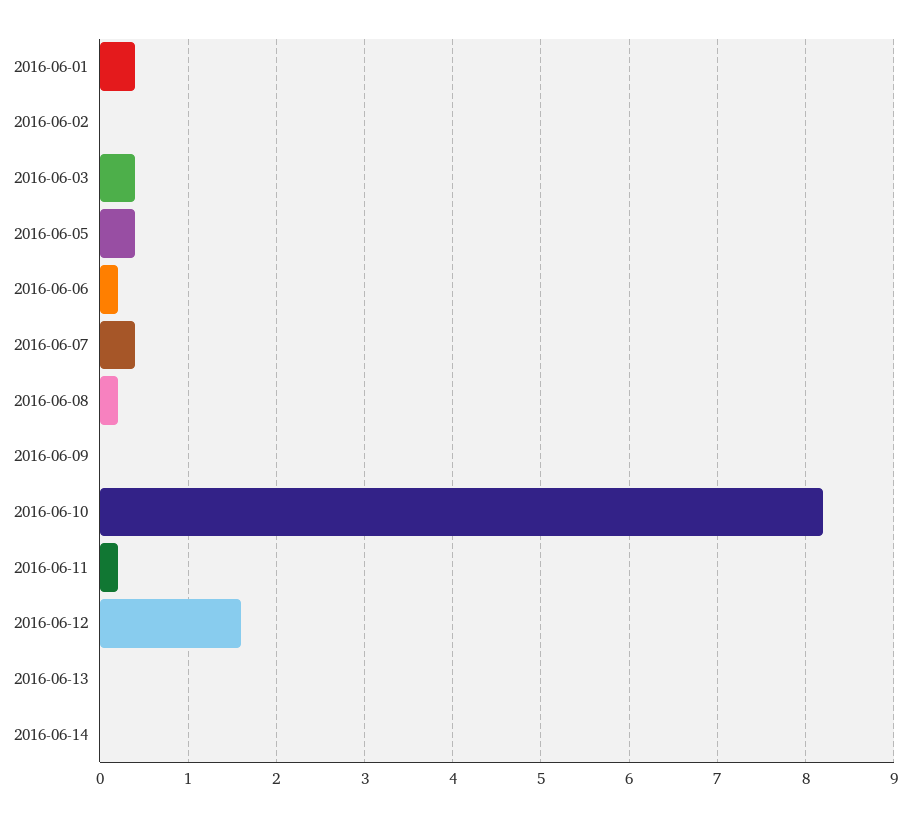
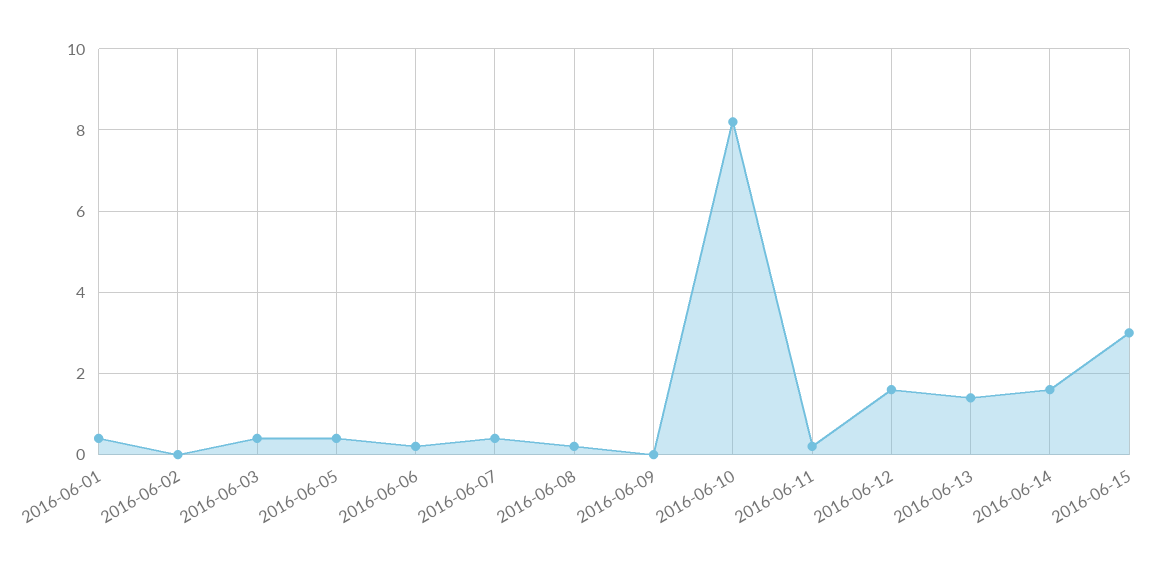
2016-06-13: 0 -> 1.5
2016-06-14: 0 -> 1.5
2016-06-15: none -> 3

